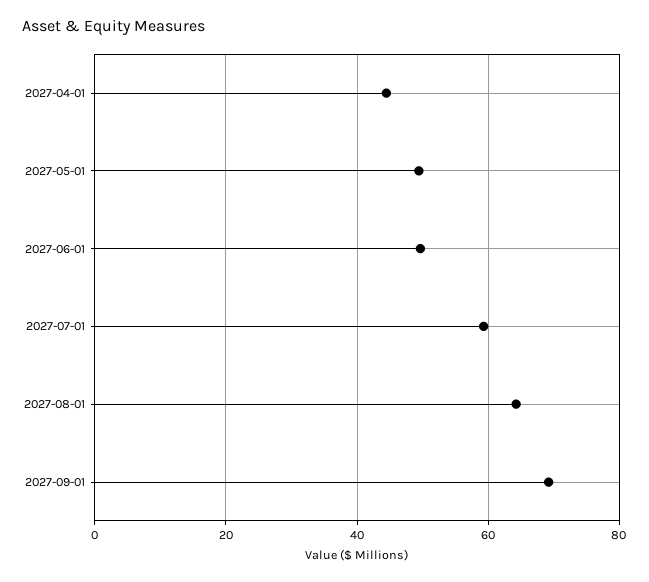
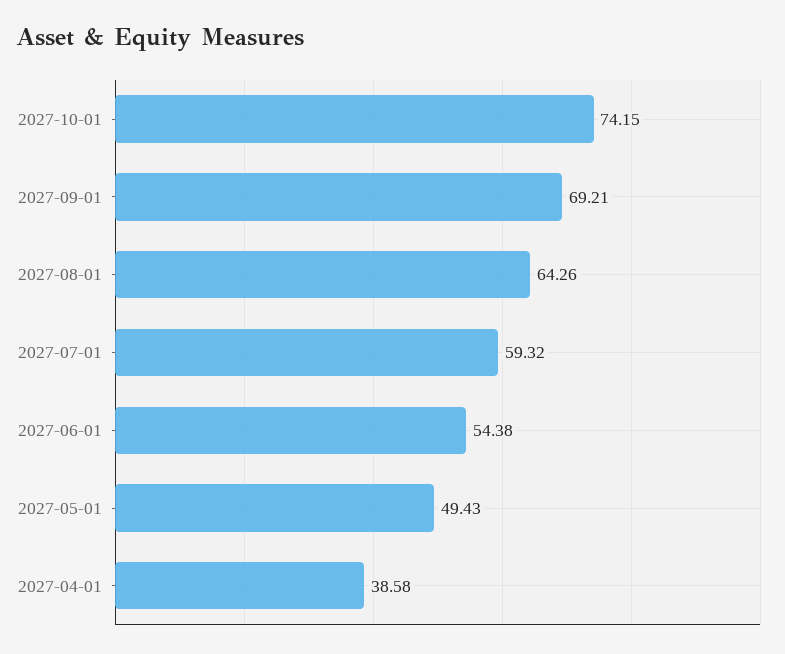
2027-04-01: 44 -> 38.58
2027-06-01: 50 -> 54.38
2027-10-01: none -> 74.15

